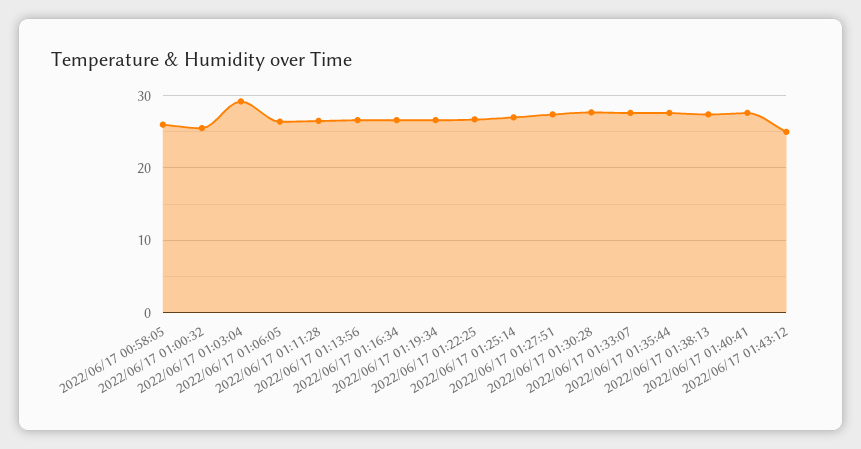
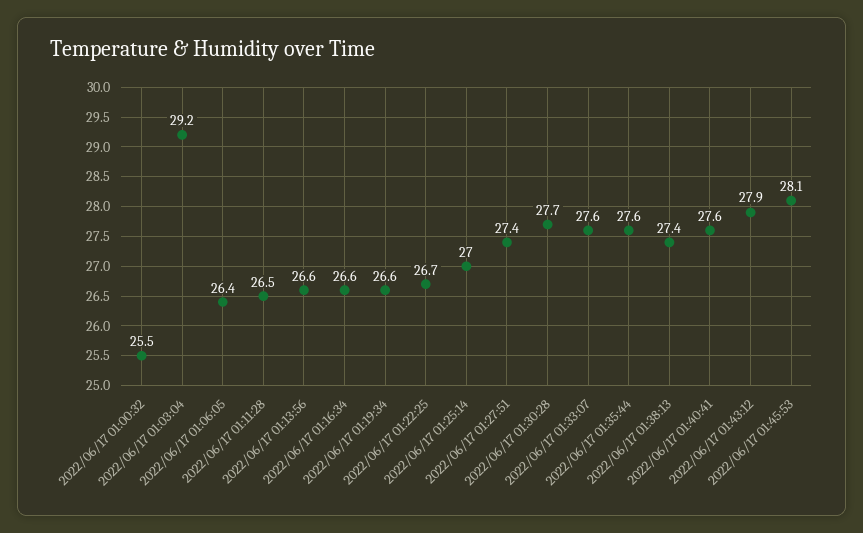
2022/06/17 00:58:05: 26 -> none
2022/06/17 01:43:12: 25 -> 27.9
2022/06/17 01:45:53: none -> 28.1

